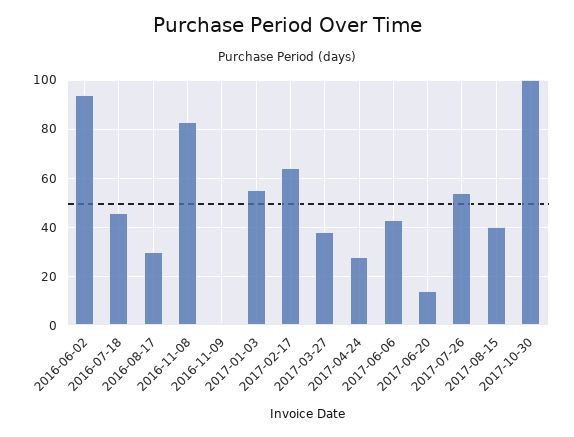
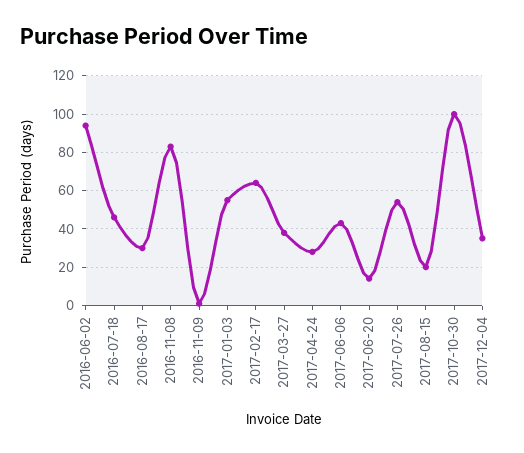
2017-08-15: 40 -> 20
2017-12-04: none -> 35

